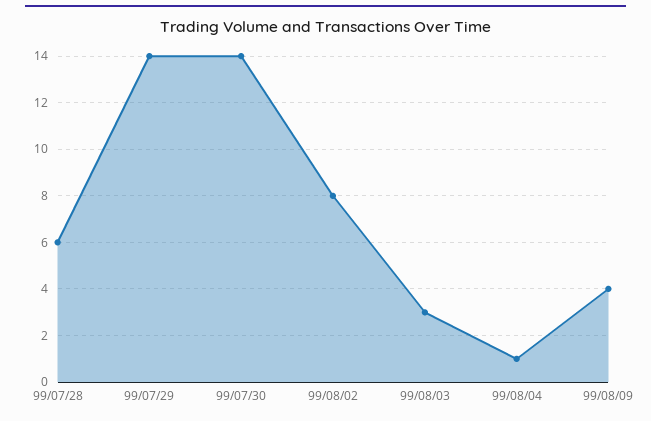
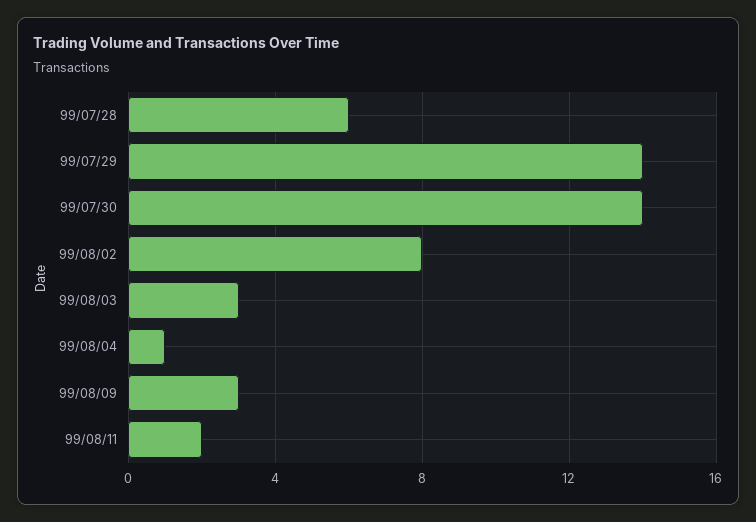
99/08/09: 4 -> 3
99/08/11: none -> 2

